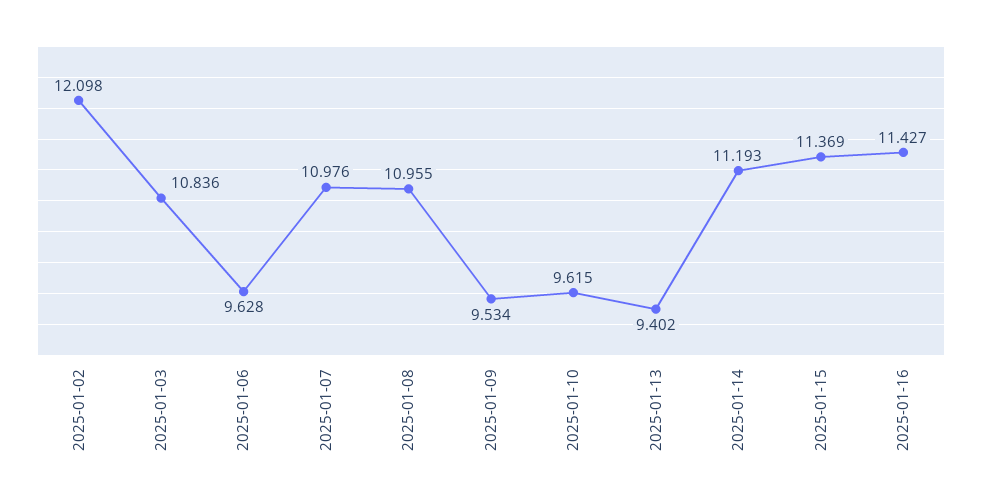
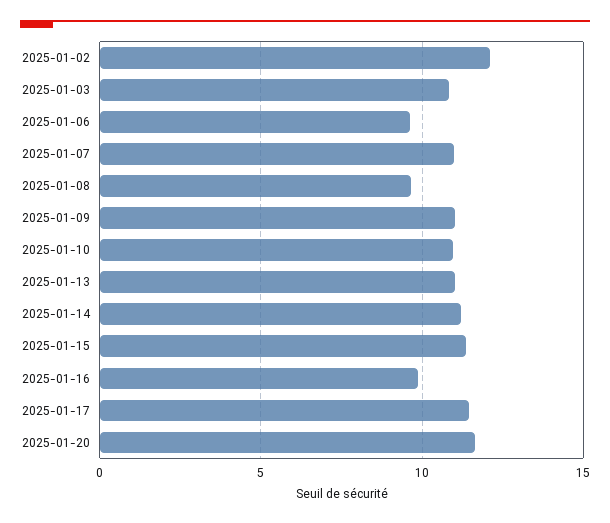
2025-01-08: 10.955 -> 9.5
2025-01-09: 9.534 -> 11
2025-01-10: 9.615 -> 11
2025-01-13: 9.402 -> 11
2025-01-16: 11.427 -> 10
2025-01-17: none -> 11.5
2025-01-20: none -> 11.5

